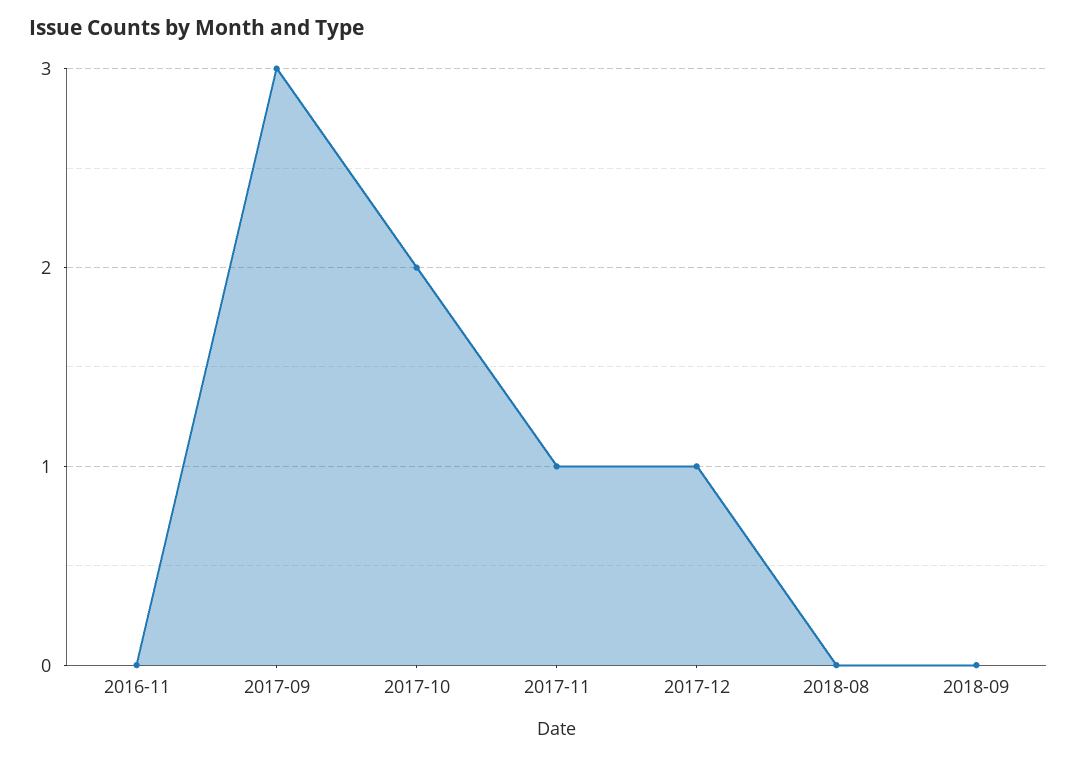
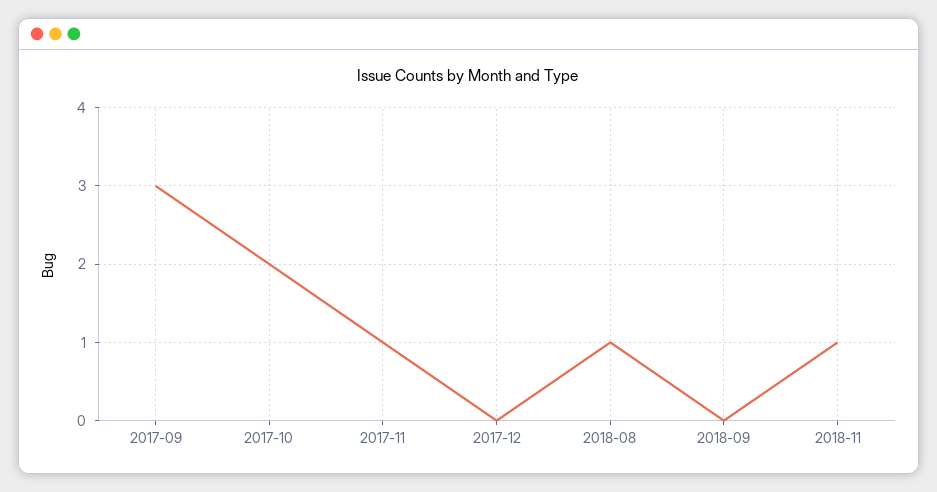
2016-11: 0 -> none
2017-12: 1 -> 0
2018-08: 0 -> 1
2018-11: none -> 1

